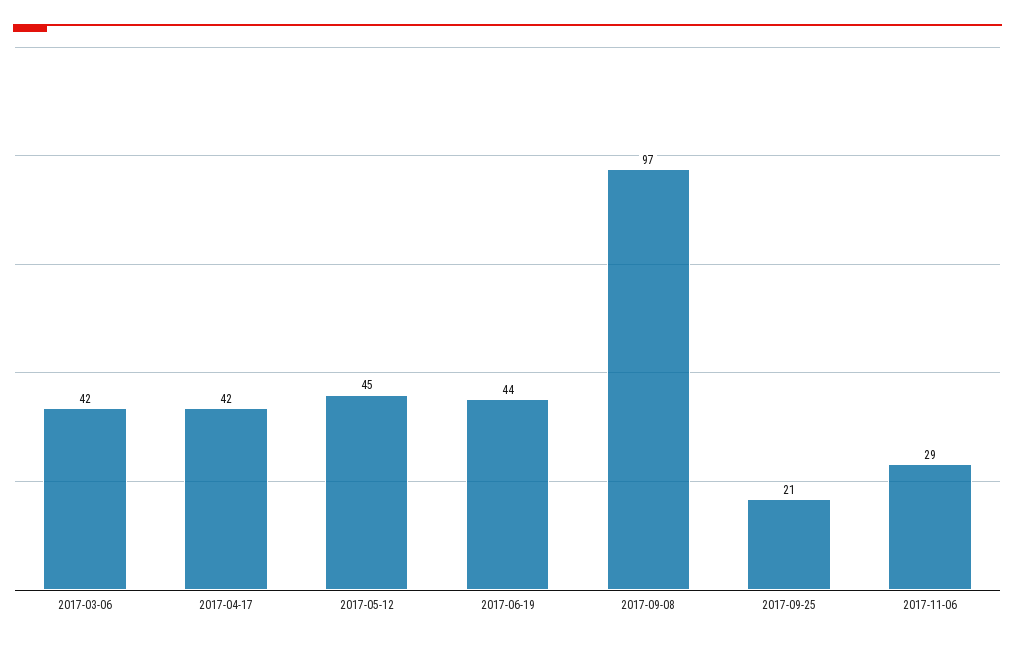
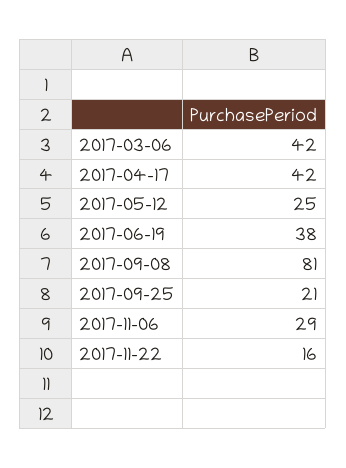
2017-05-12: 45 -> 25
2017-06-19: 44 -> 38
2017-09-08: 97 -> 81
2017-11-22: none -> 16

